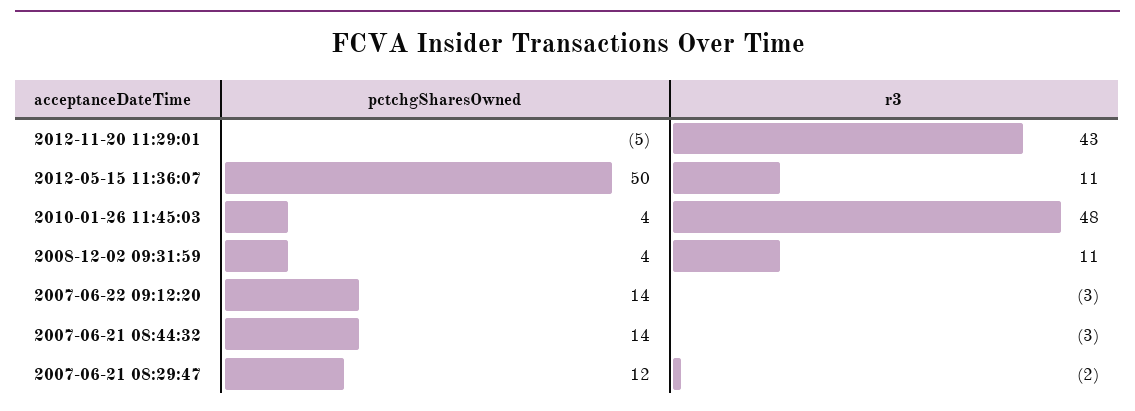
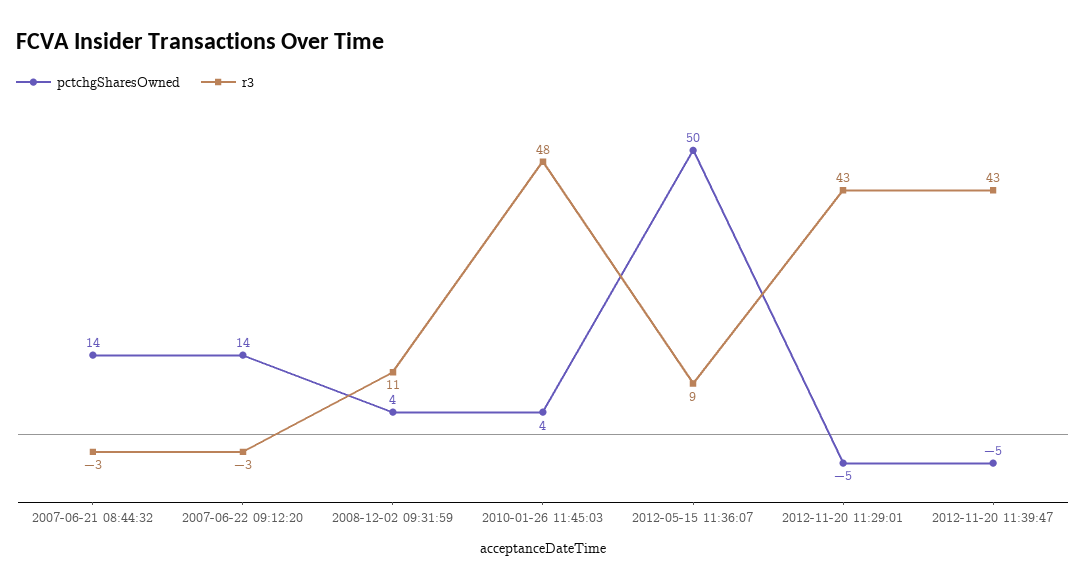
r3, 2012-05-15 11:36:07: 11 -> 9
pctchgSharesOwned, 2007-06-21 08:29:47: 12 -> none
r3, 2007-06-21 08:29:47: -2 -> none
pctchgSharesOwned, 2012-11-20 11:39:47: none -> -5
r3, 2012-11-20 11:39:47: none -> 43

